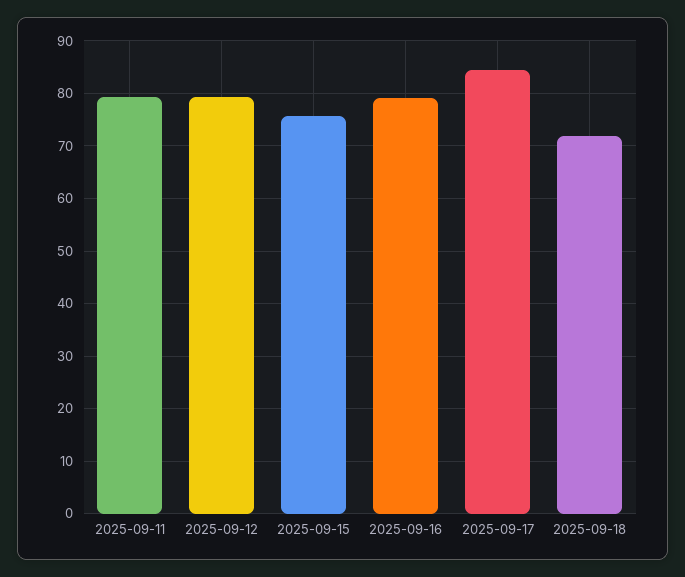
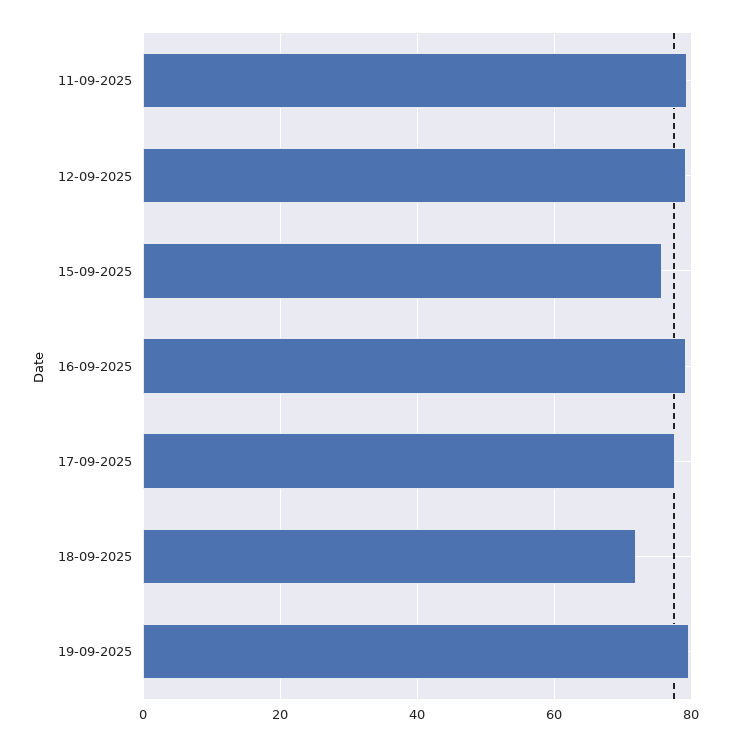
2025-09-17: 84 -> 78
19-09-2025: none -> 80

